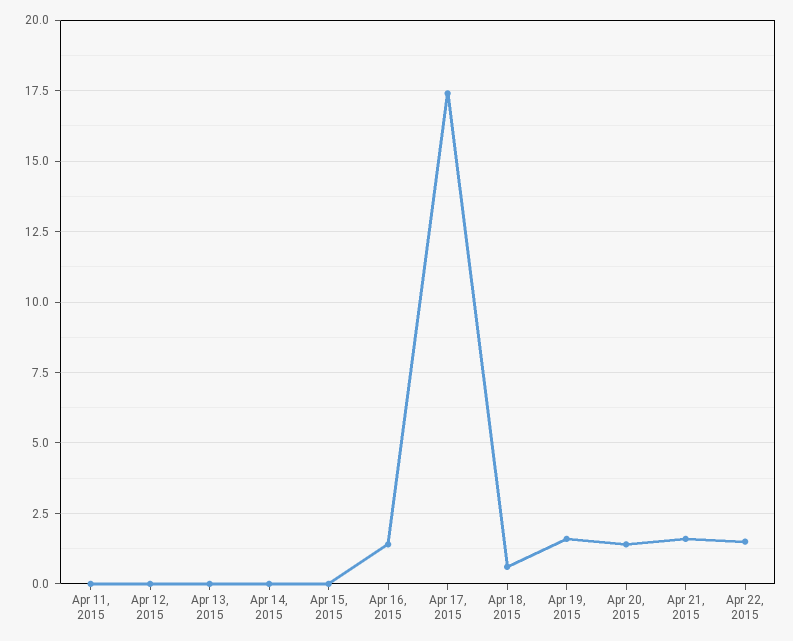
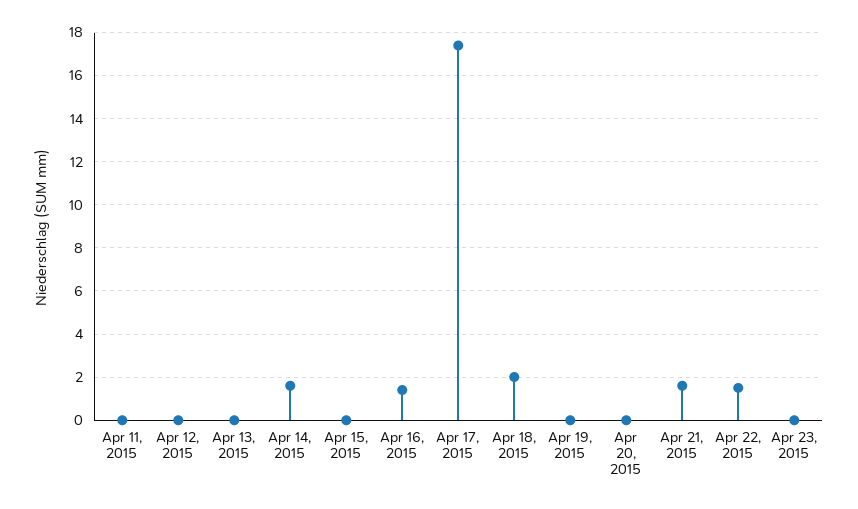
Apr 14, 2015: 0 -> 1.5
Apr 18, 2015: 0.5 -> 2
Apr 19, 2015: 1.5 -> 0
Apr 20, 2015: 1.5 -> 0
Apr 23, 2015: none -> 0

